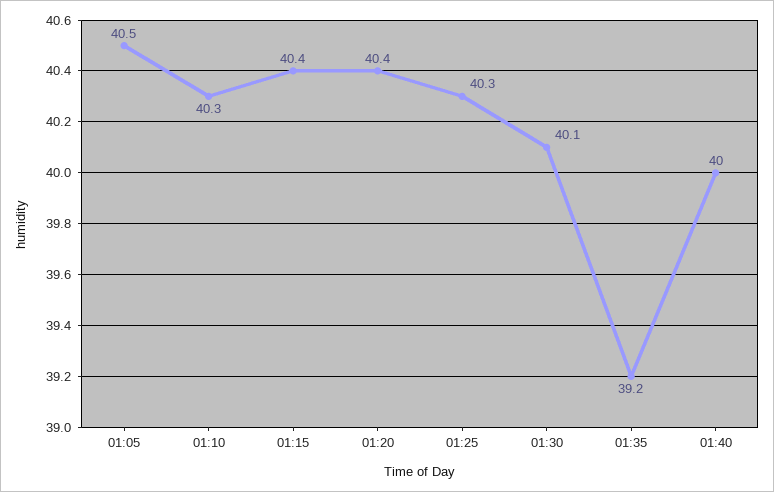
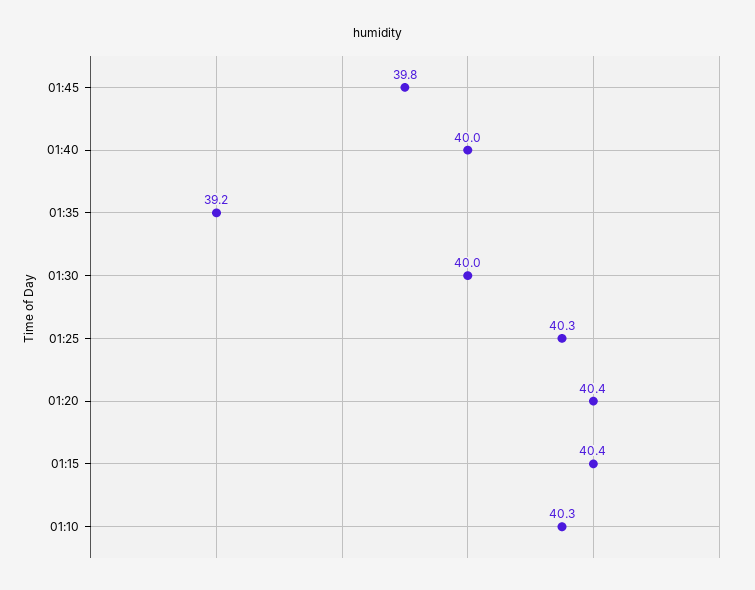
01:05: 40.5 -> none
01:30: 40.1 -> 40
01:45: none -> 39.8

